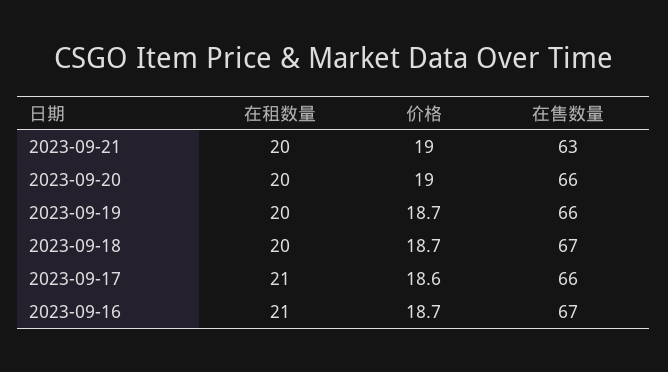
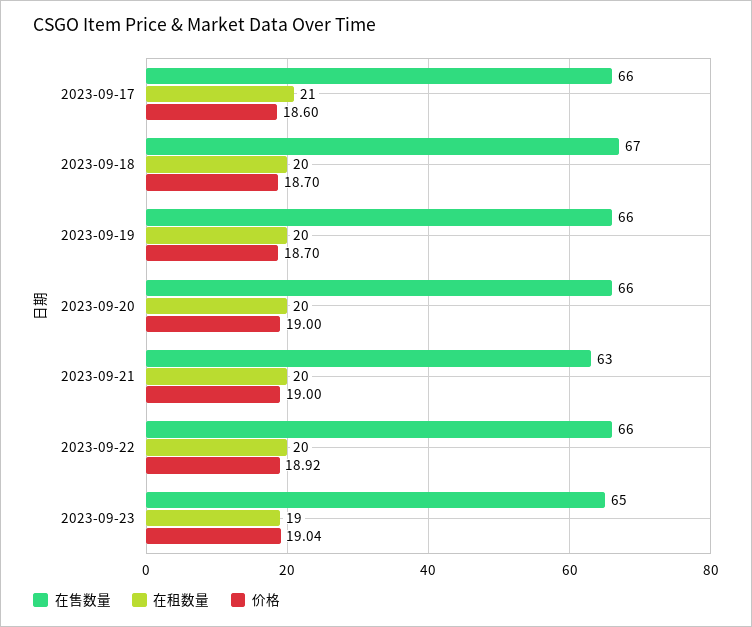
在租数量, 2023-09-16: 21 -> none
价格, 2023-09-16: 18.7 -> none
在售数量, 2023-09-16: 67 -> none
在售数量, 2023-09-22: none -> 66
在租数量, 2023-09-22: none -> 20
价格, 2023-09-22: none -> 18.92
在售数量, 2023-09-23: none -> 65
在租数量, 2023-09-23: none -> 19
价格, 2023-09-23: none -> 19.04

